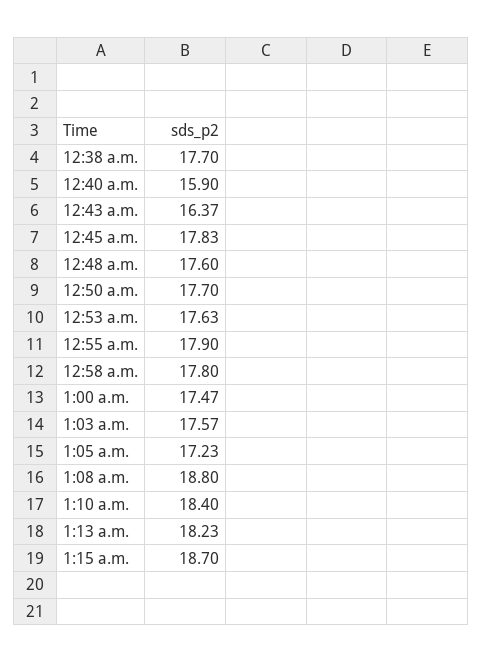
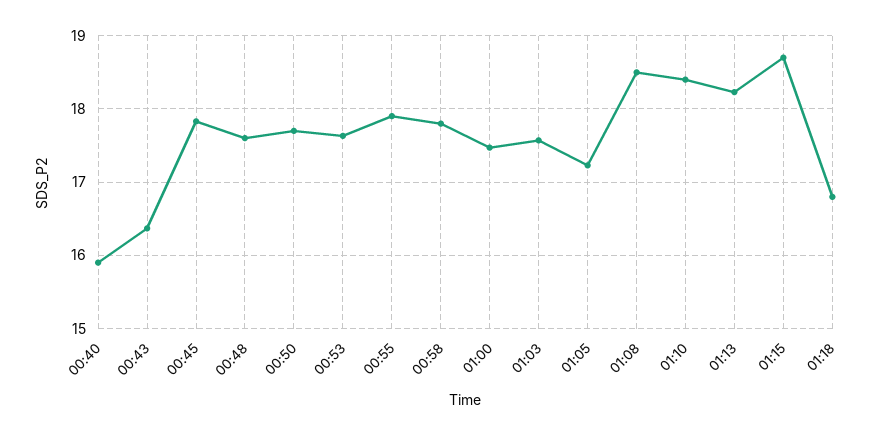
12:38 a.m.: 17.7 -> none
1:08 a.m.: 18.8 -> 18.5
01:18: none -> 16.8

